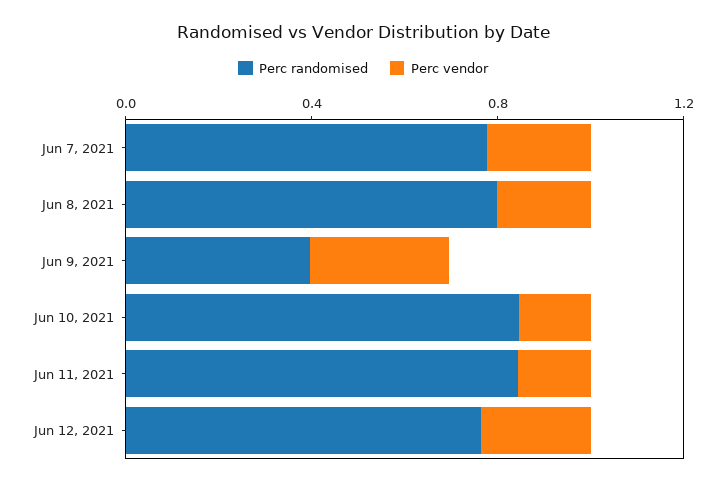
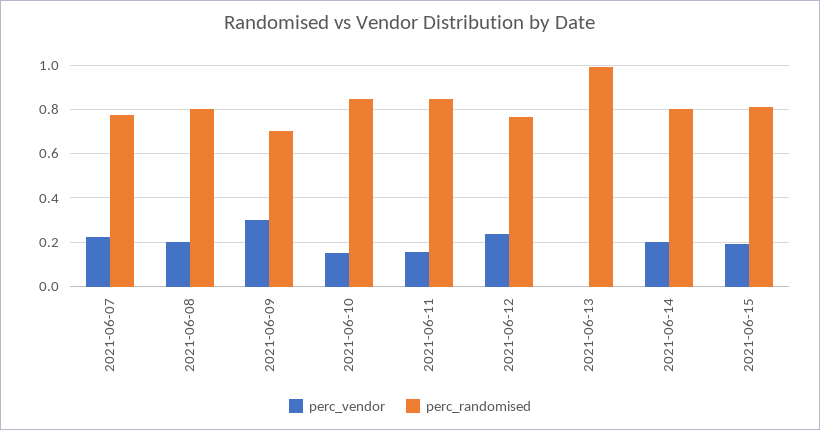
Perc randomised, Jun 9, 2021: 0.4 -> 0.7
Perc vendor, 2021-06-13: none -> 0
Perc randomised, 2021-06-13: none -> 1
Perc vendor, 2021-06-14: none -> 0.2
Perc randomised, 2021-06-14: none -> 0.8
Perc vendor, 2021-06-15: none -> 0.2
Perc randomised, 2021-06-15: none -> 0.8

